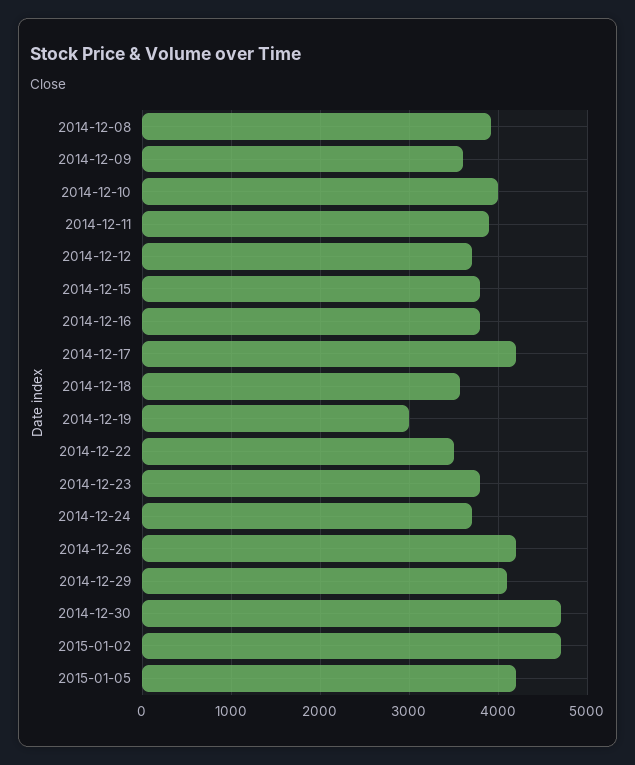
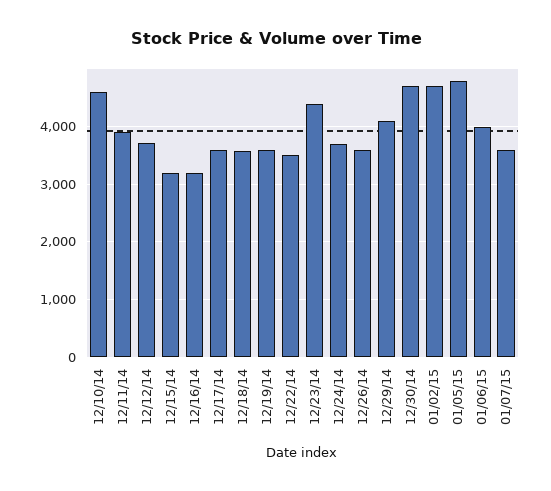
2014-12-08: 3900 -> none
2014-12-09: 3600 -> none
2014-12-10: 4000 -> 4600
2014-12-15: 3800 -> 3200
2014-12-16: 3800 -> 3200
2014-12-17: 4200 -> 3600
2014-12-19: 3000 -> 3600
2014-12-23: 3800 -> 4400
2014-12-26: 4200 -> 3600
2015-01-05: 4200 -> 4800
01/06/15: none -> 4000
01/07/15: none -> 3600

